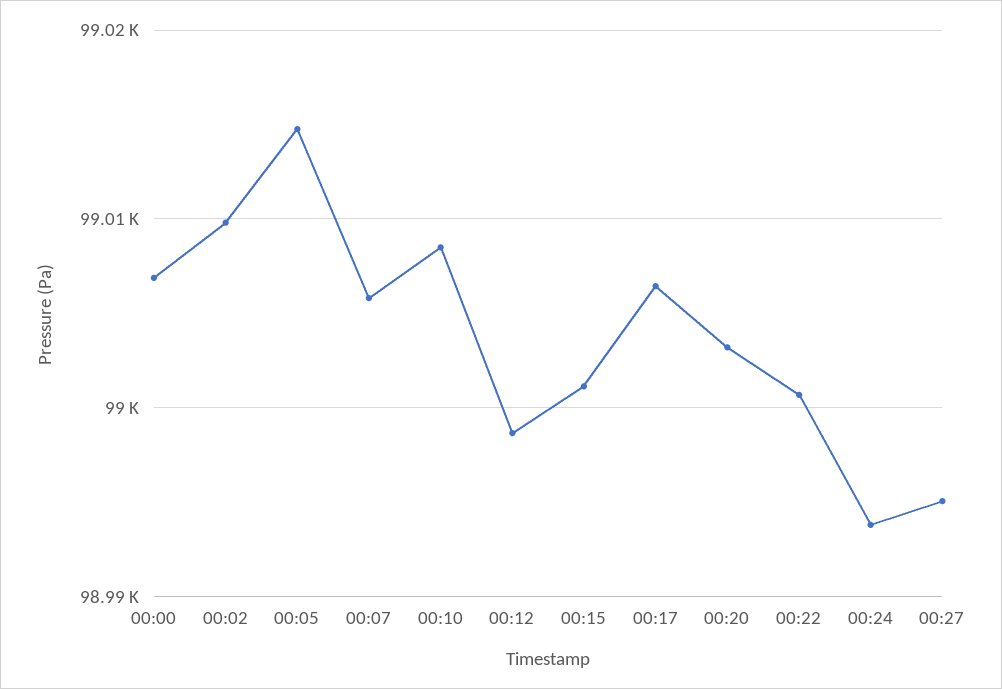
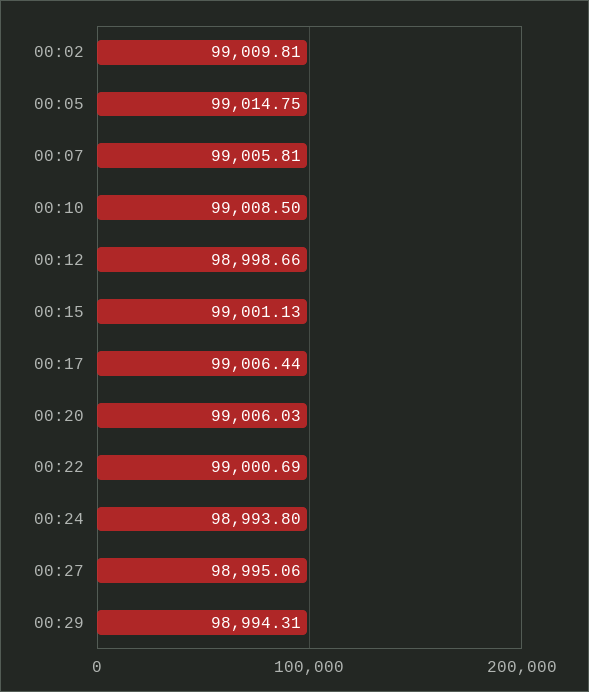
00:00: 99007 -> none
00:20: 99003 -> 99006.03
00:29: none -> 98994.31

